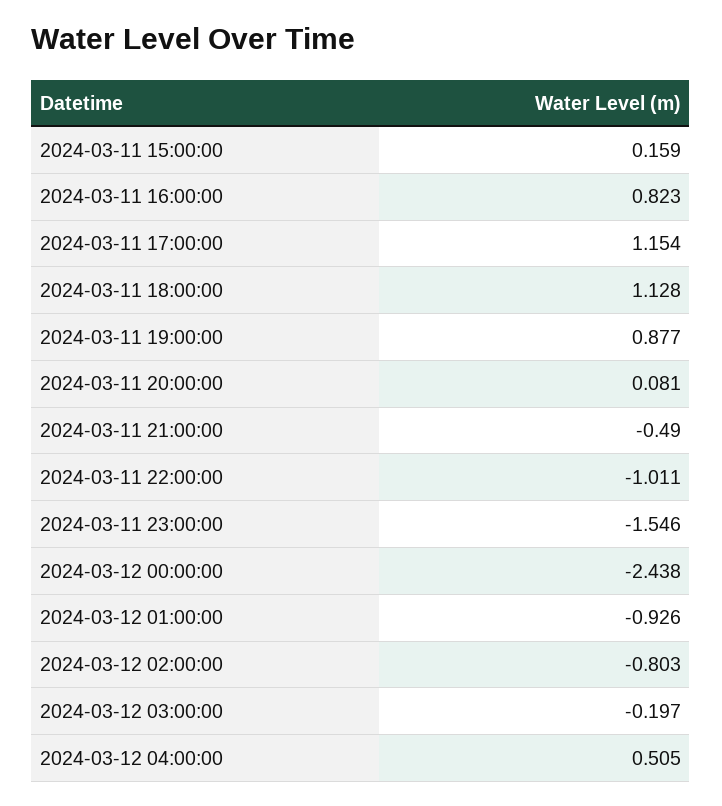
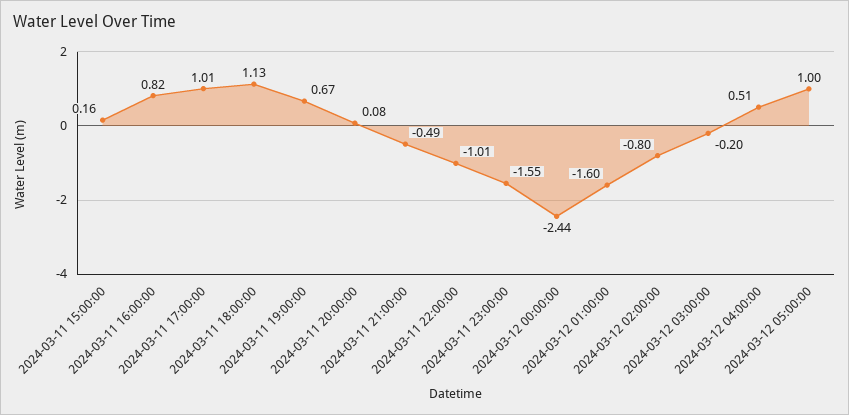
2024-03-11 17:00:00: 1.154 -> 1.01
2024-03-11 19:00:00: 0.877 -> 0.67
2024-03-12 01:00:00: -0.926 -> -1.6
2024-03-12 05:00:00: none -> 1

